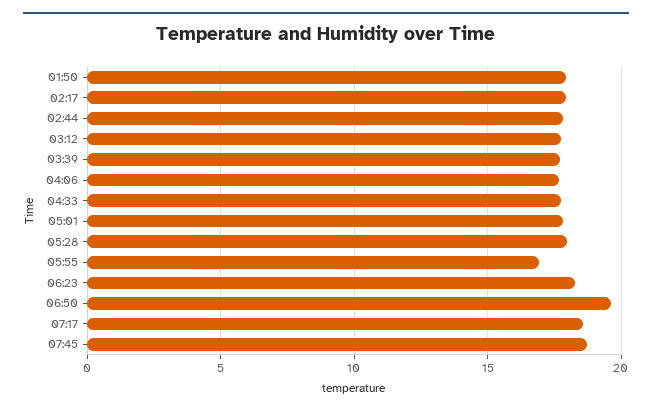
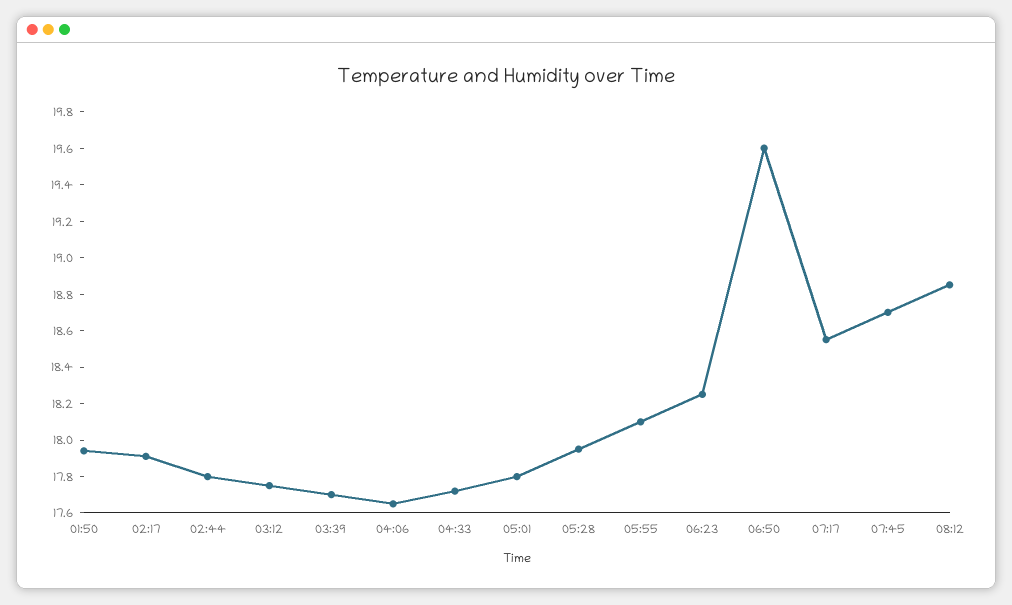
05:55: 17 -> 18.1
08:12: none -> 18.85

